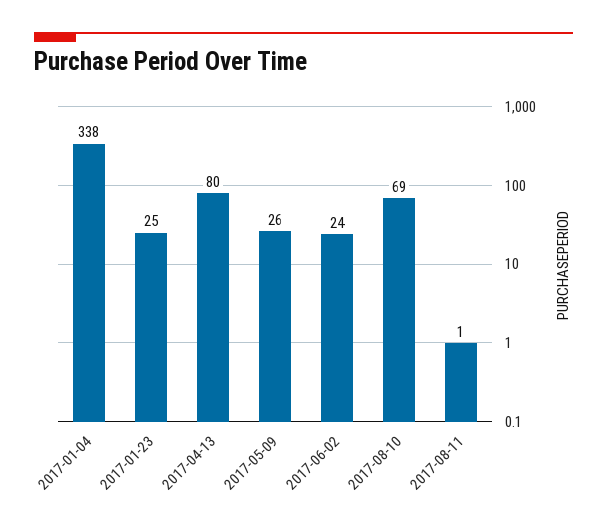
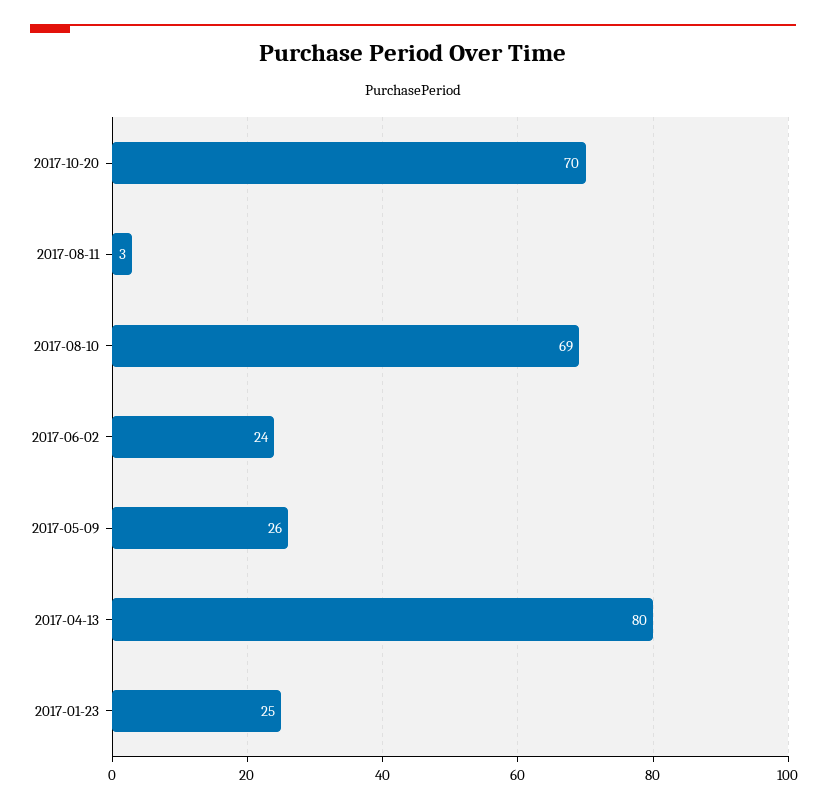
2017-01-04: 338 -> none
2017-08-11: 1 -> 3
2017-10-20: none -> 70

